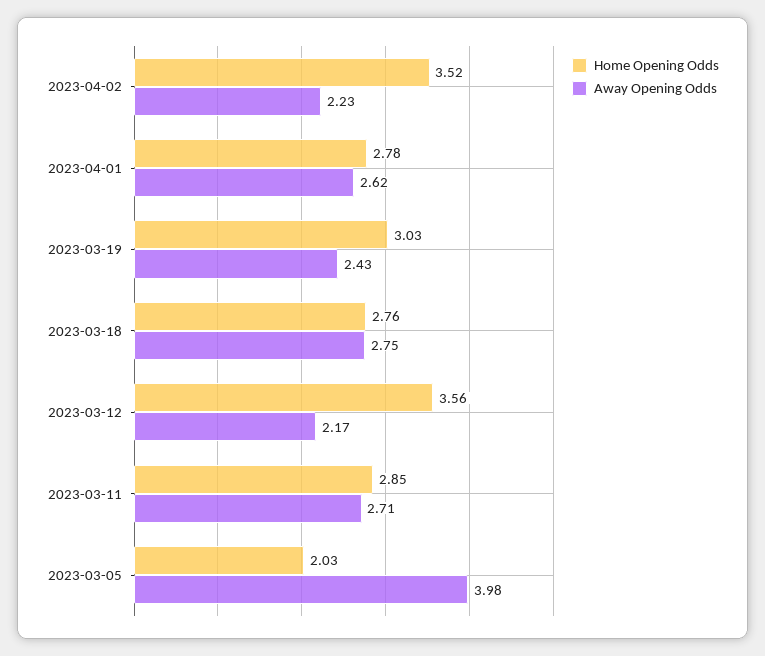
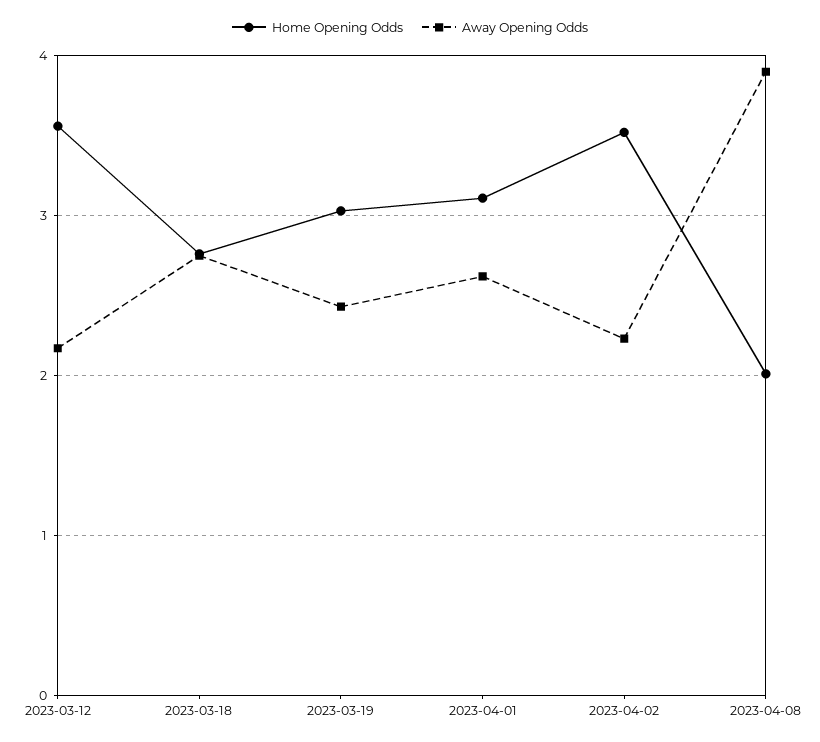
Home Opening Odds, 2023-04-01: 2.78 -> 3.1
Home Opening Odds, 2023-03-11: 2.85 -> none
Away Opening Odds, 2023-03-11: 2.71 -> none
Home Opening Odds, 2023-03-05: 2.03 -> none
Away Opening Odds, 2023-03-05: 3.98 -> none
Home Opening Odds, 2023-04-08: none -> 2
Away Opening Odds, 2023-04-08: none -> 3.9

